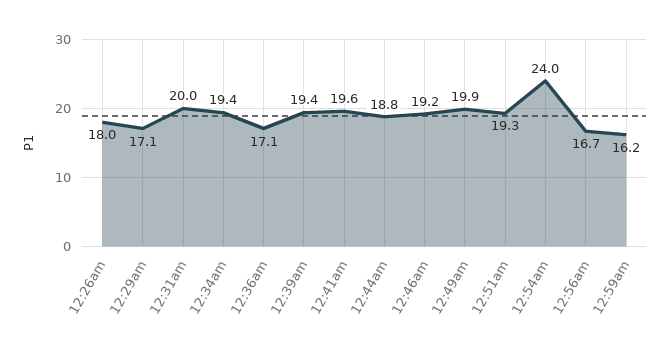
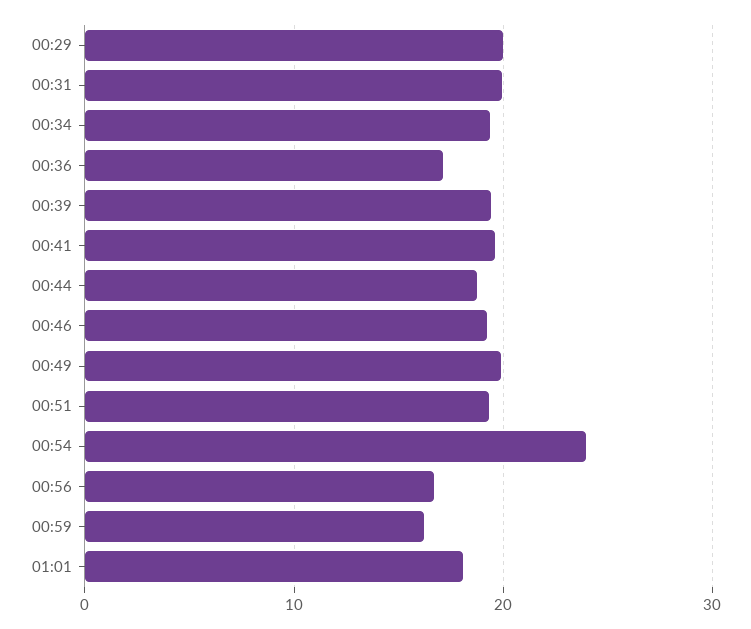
12:26am: 18 -> none
12:29am: 17.1 -> 20
01:01: none -> 18

